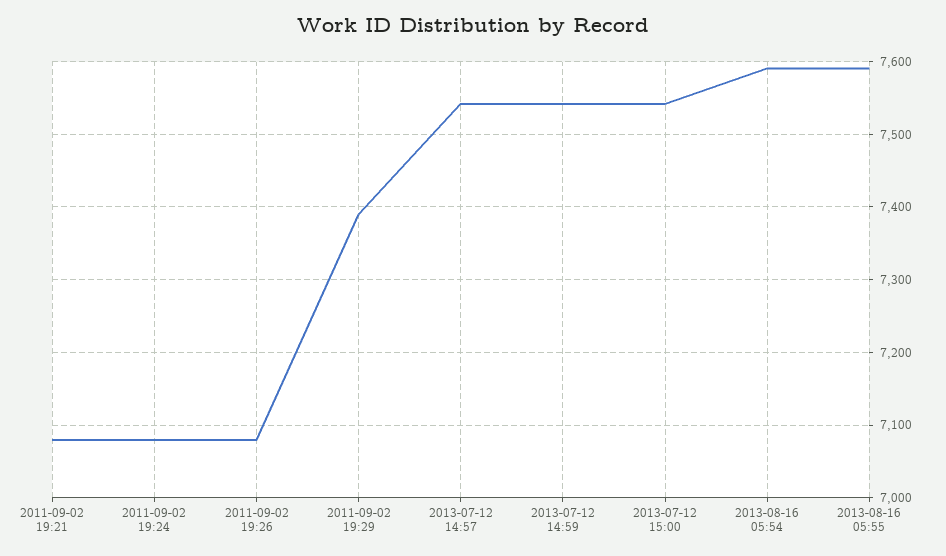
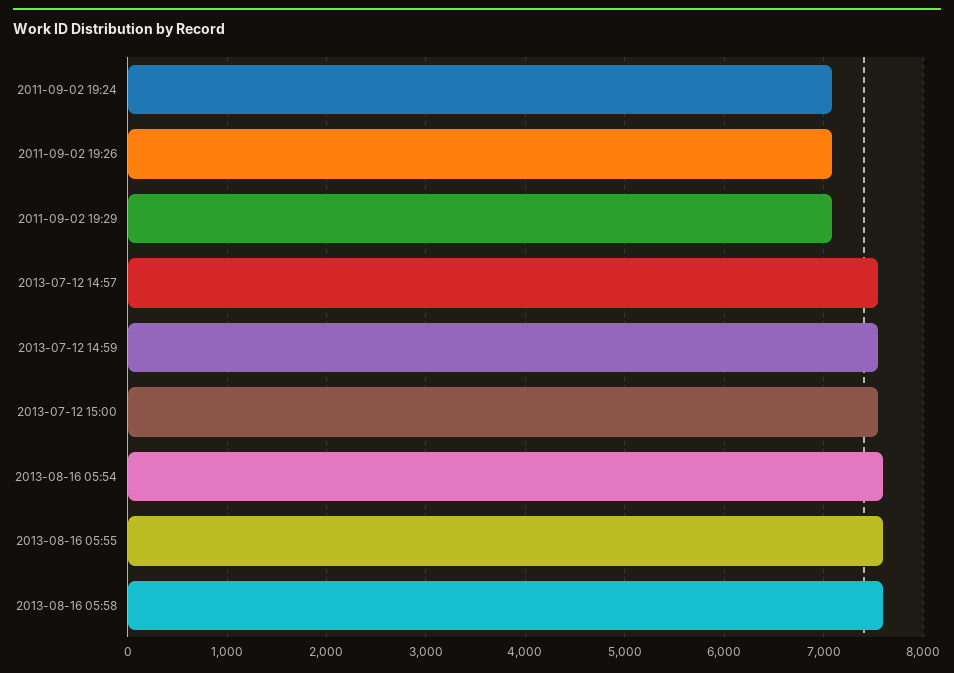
2011-09-02 19:21: 7080 -> none
2011-09-02 19:29: 7390 -> 7100
2013-08-16 05:58: none -> 7600

